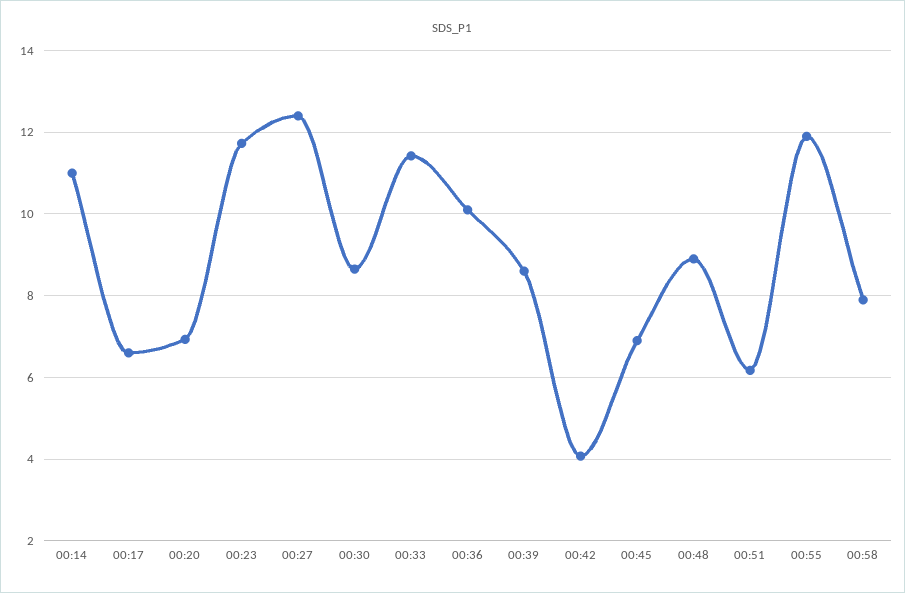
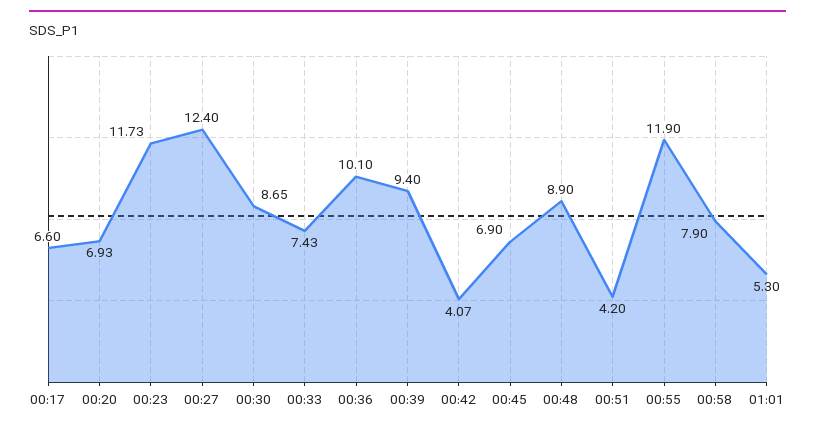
00:14: 11 -> none
00:33: 11.4 -> 7.43
00:39: 8.6 -> 9.4
00:51: 6.2 -> 4.2
01:01: none -> 5.3

